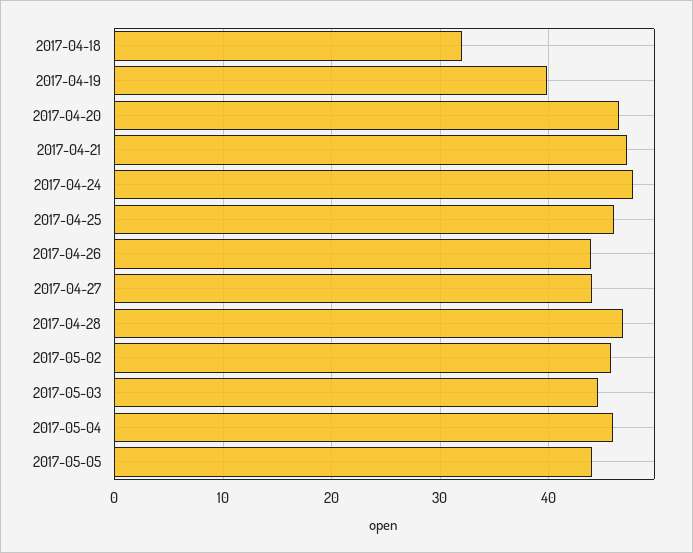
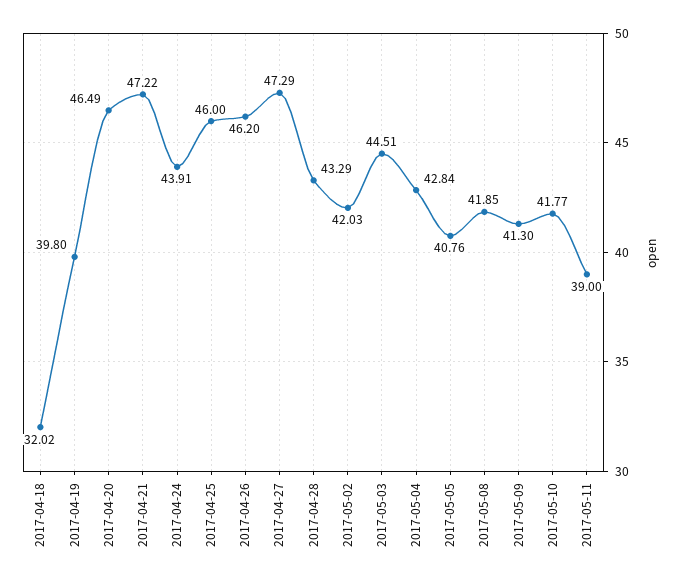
2017-04-24: 48 -> 43.91
2017-04-26: 44 -> 46.2
2017-04-27: 44 -> 47.29
2017-04-28: 47 -> 43.29
2017-05-02: 46 -> 42.03
2017-05-04: 46 -> 42.84
2017-05-05: 44 -> 40.76
2017-05-08: none -> 41.85
2017-05-09: none -> 41.3
2017-05-10: none -> 41.77
2017-05-11: none -> 39

